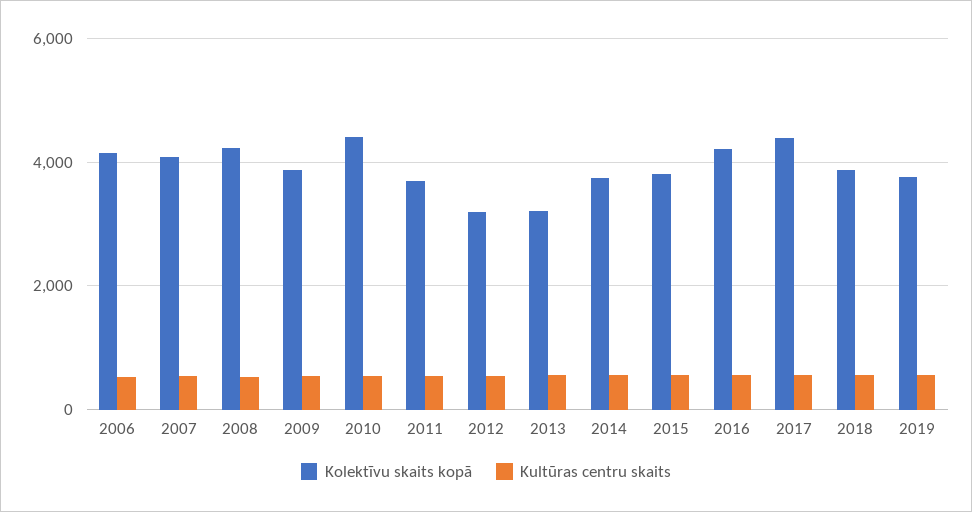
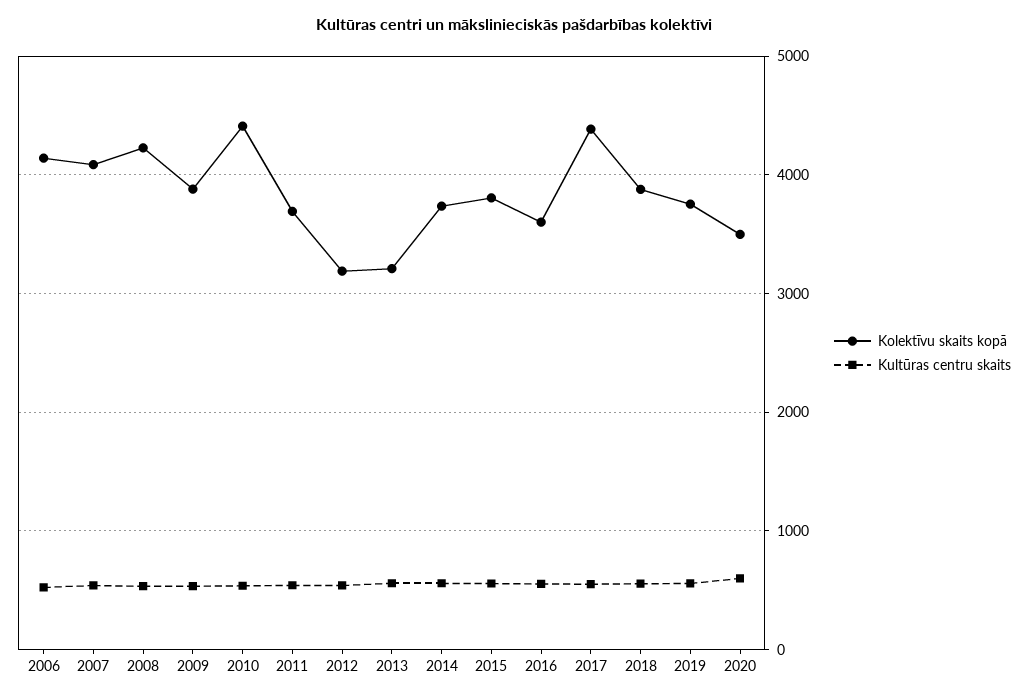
Kolektīvu skaits kopā, 2016: 4200 -> 3600
Kolektīvu skaits kopā, 2020: none -> 3500
Kultūras centru skaits, 2020: none -> 600

